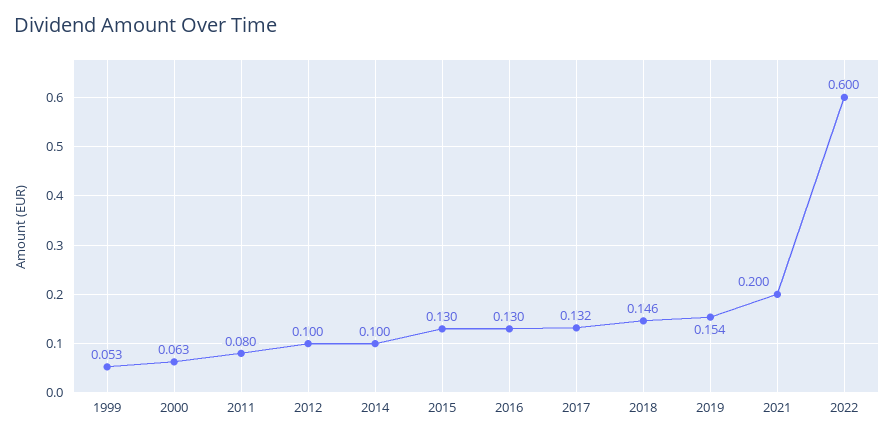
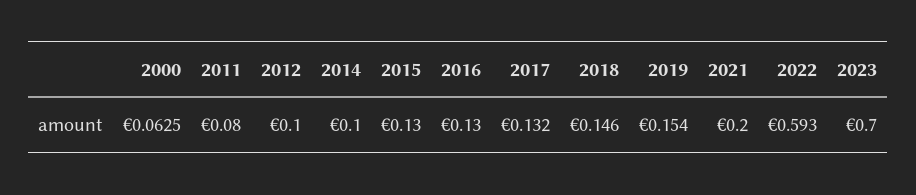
1999: 0.053 -> none
2022: 0.6 -> 0.593
2023: none -> 0.7

